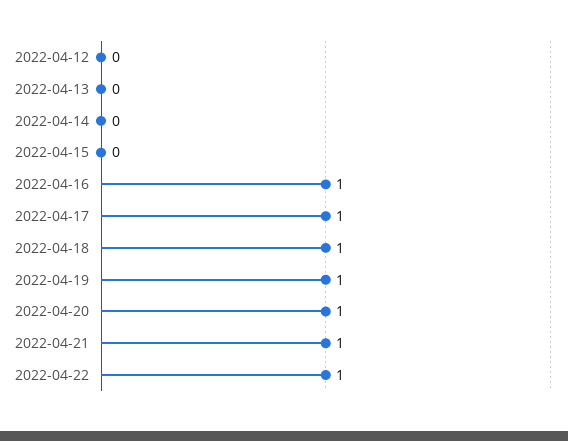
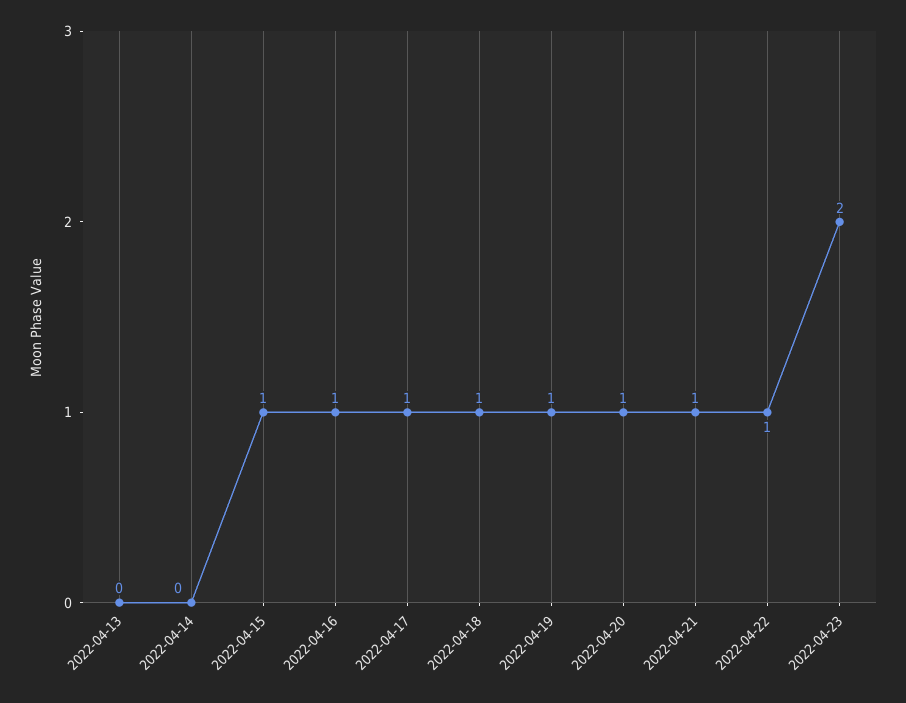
2022-04-12: 0 -> none
2022-04-15: 0 -> 1
2022-04-23: none -> 2

